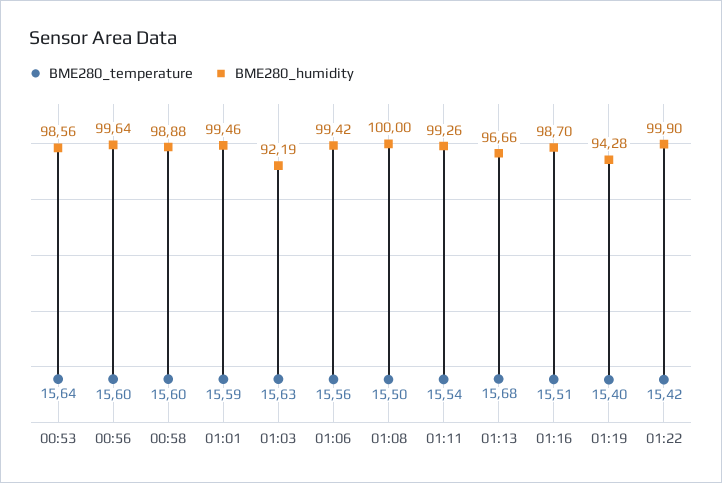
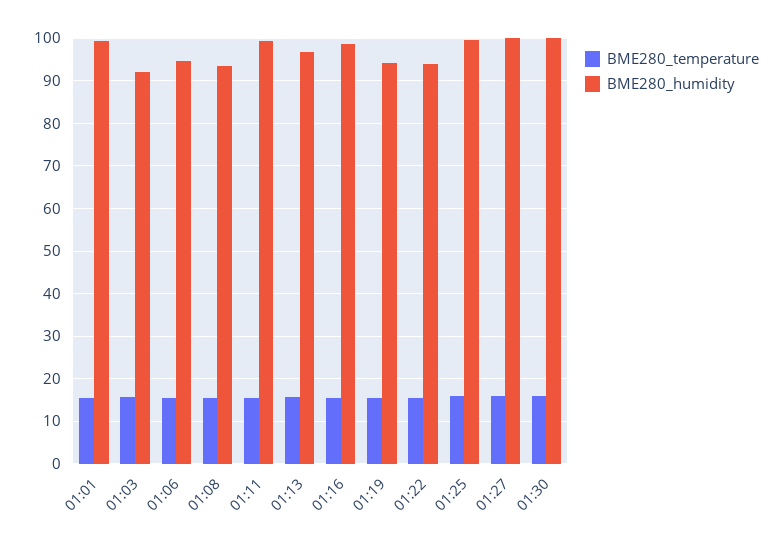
BME280_temperature, 00:53: 15.64 -> none
BME280_humidity, 00:53: 98.56 -> none
BME280_temperature, 00:56: 15.6 -> none
BME280_humidity, 00:56: 99.64 -> none
BME280_temperature, 00:58: 15.6 -> none
BME280_humidity, 00:58: 98.88 -> none
BME280_humidity, 01:06: 99.42 -> 94
BME280_humidity, 01:08: 100 -> 94
BME280_humidity, 01:22: 99.9 -> 94
BME280_temperature, 01:25: none -> 16
BME280_humidity, 01:25: none -> 100
BME280_temperature, 01:27: none -> 16
BME280_humidity, 01:27: none -> 100
BME280_temperature, 01:30: none -> 16
BME280_humidity, 01:30: none -> 100

